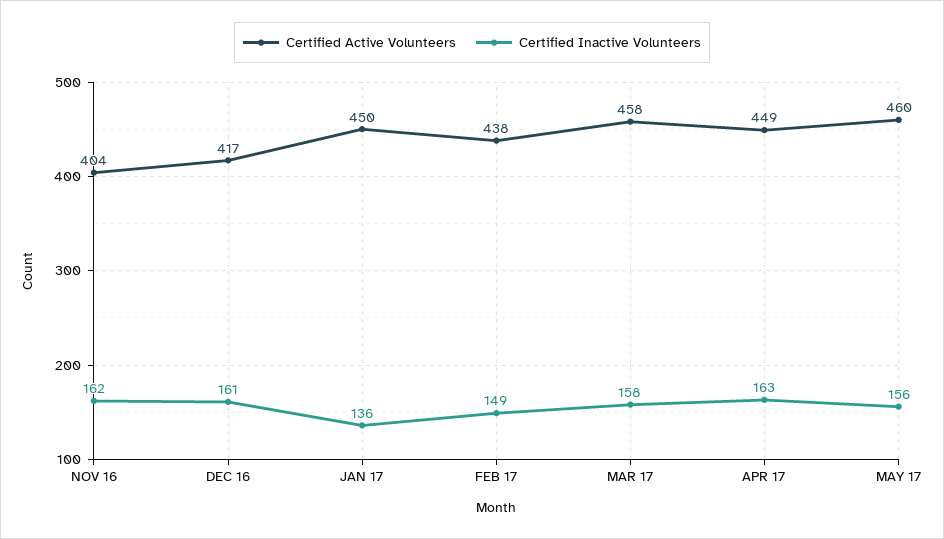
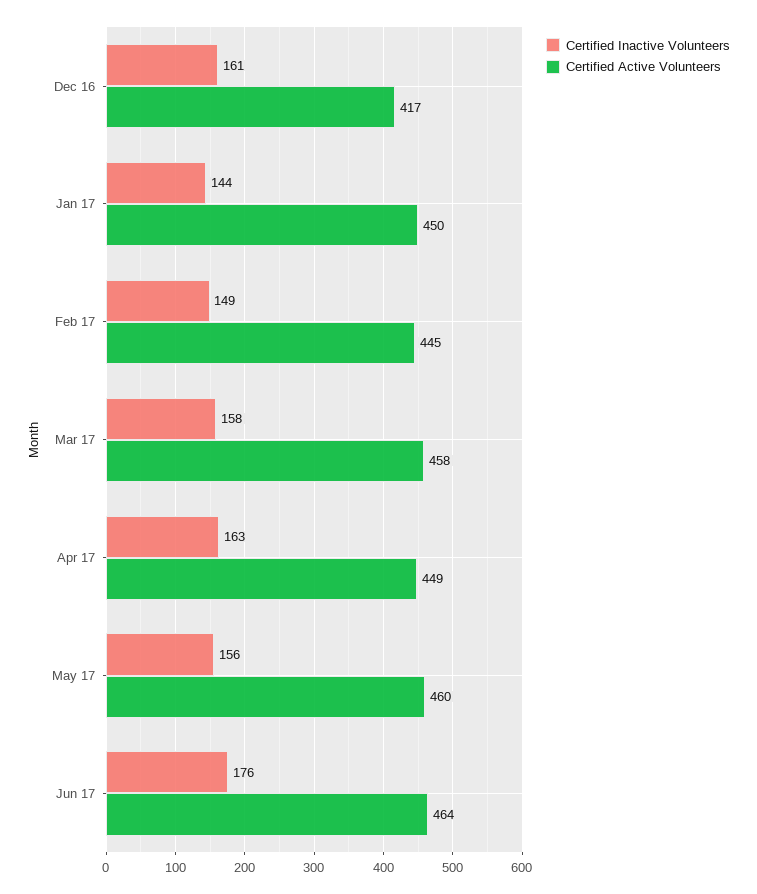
Certified Active Volunteers, NOV 16: 404 -> none
Certified Inactive Volunteers, NOV 16: 162 -> none
Certified Inactive Volunteers, JAN 17: 136 -> 144
Certified Active Volunteers, FEB 17: 438 -> 445
Certified Inactive Volunteers, Jun 17: none -> 176
Certified Active Volunteers, Jun 17: none -> 464

